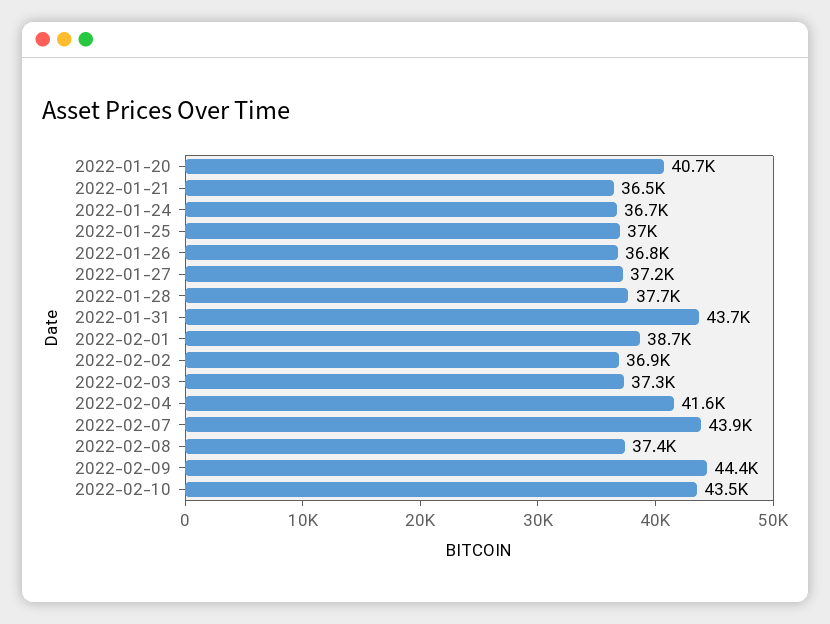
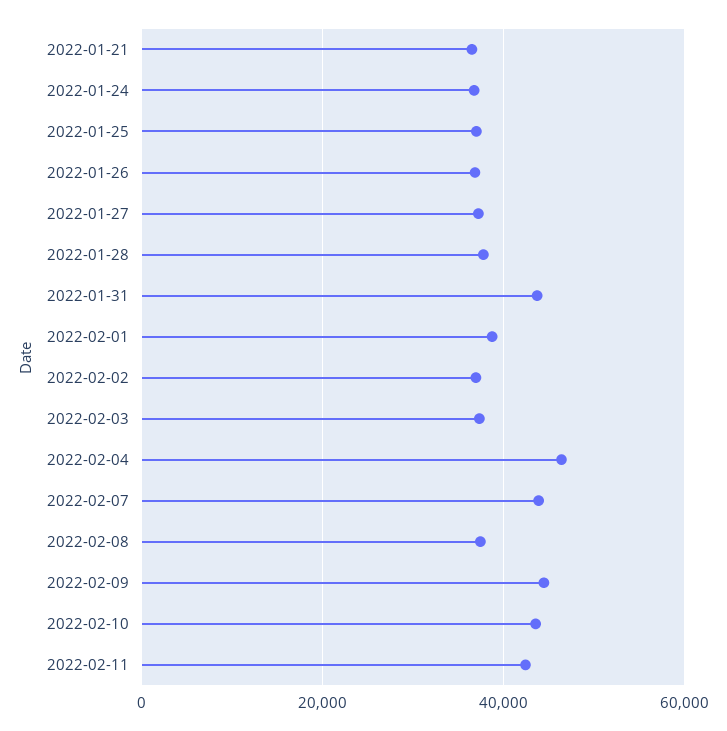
2022-01-20: 40700 -> none
2022-02-04: 41600 -> 46000
2022-02-11: none -> 42000

